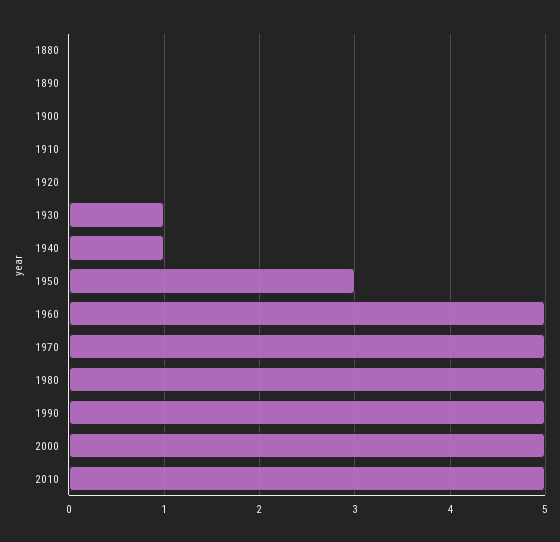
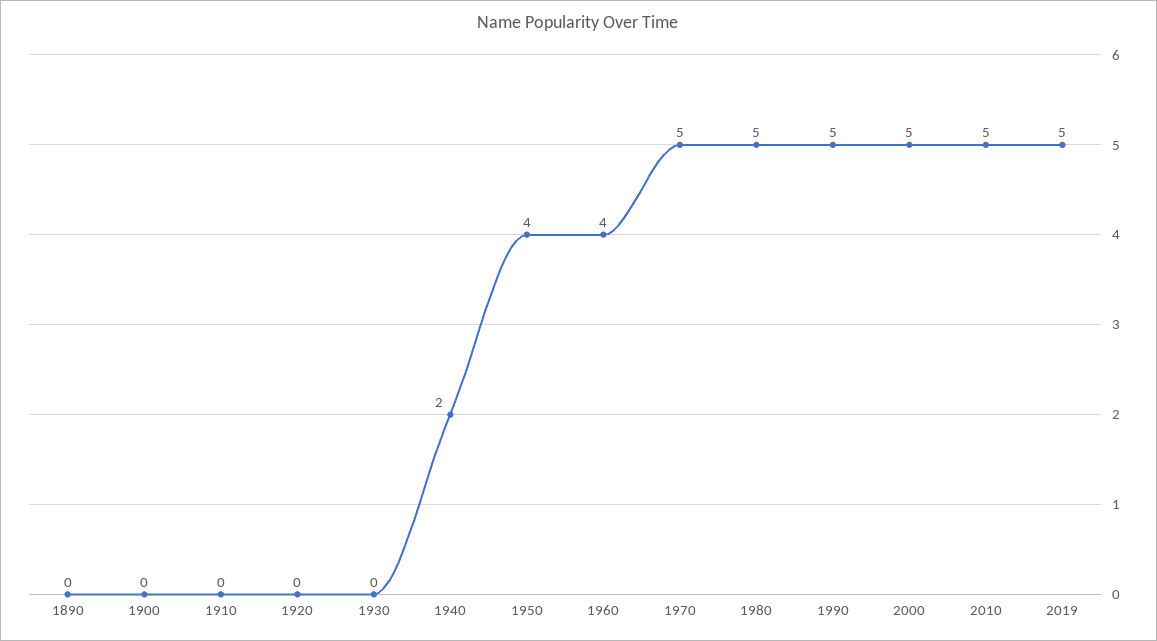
1880: 0 -> none
1930: 1 -> 0
1940: 1 -> 2
1950: 3 -> 4
1960: 5 -> 4
2019: none -> 5

